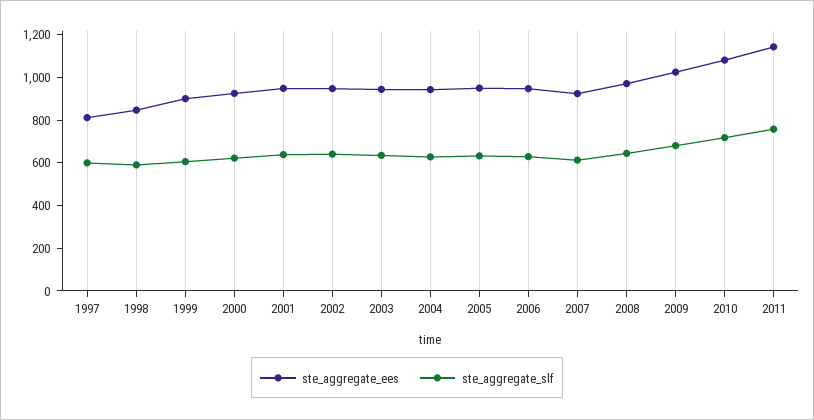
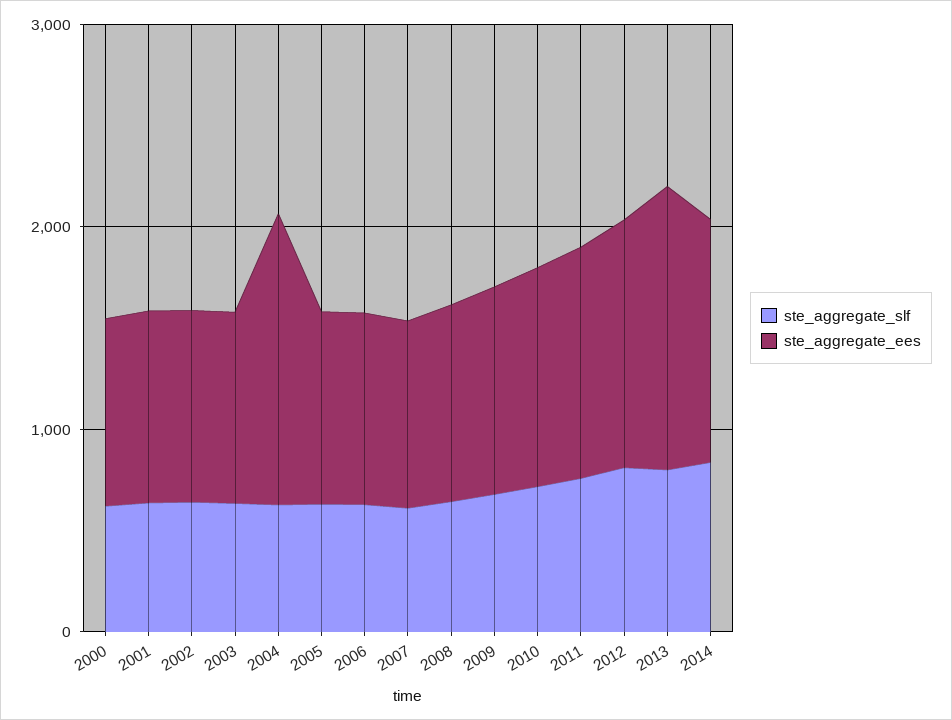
ste_aggregate_ees, 1997: 800 -> none
ste_aggregate_slf, 1997: 600 -> none
ste_aggregate_ees, 1998: 850 -> none
ste_aggregate_slf, 1998: 600 -> none
ste_aggregate_ees, 1999: 900 -> none
ste_aggregate_slf, 1999: 600 -> none
ste_aggregate_ees, 2004: 950 -> 1400
ste_aggregate_slf, 2012: none -> 800
ste_aggregate_ees, 2012: none -> 1200
ste_aggregate_slf, 2013: none -> 800
ste_aggregate_ees, 2013: none -> 1400
ste_aggregate_slf, 2014: none -> 800
ste_aggregate_ees, 2014: none -> 1200

